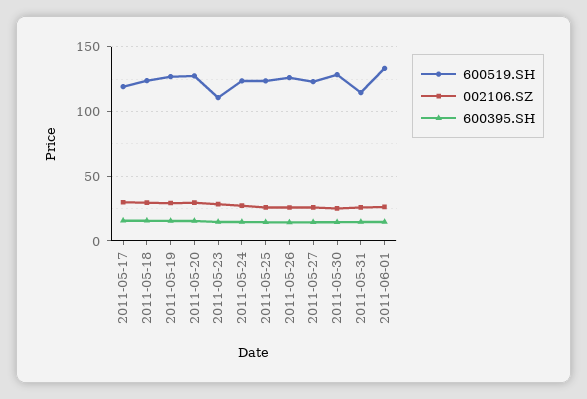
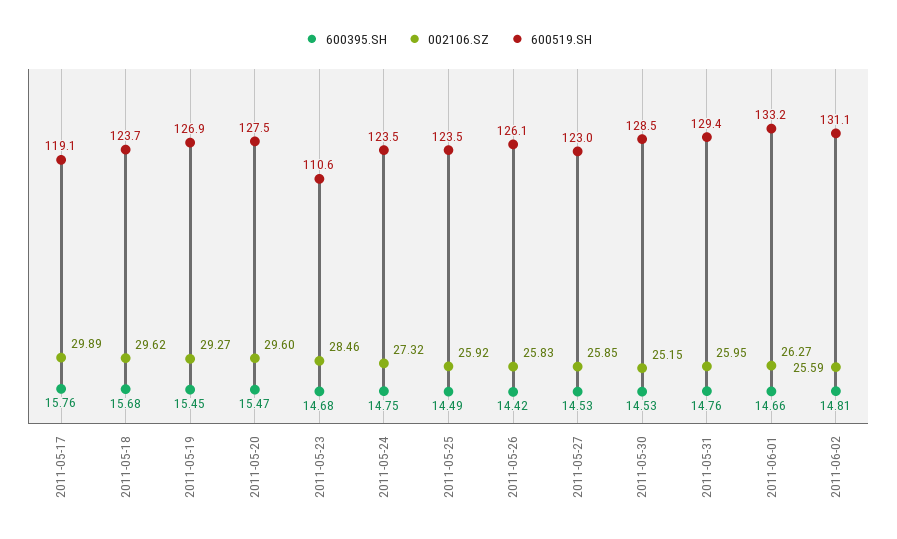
600519.SH, 2011-05-31: 115 -> 129.4
600395.SH, 2011-06-02: none -> 14.81
002106.SZ, 2011-06-02: none -> 25.59
600519.SH, 2011-06-02: none -> 131.1

